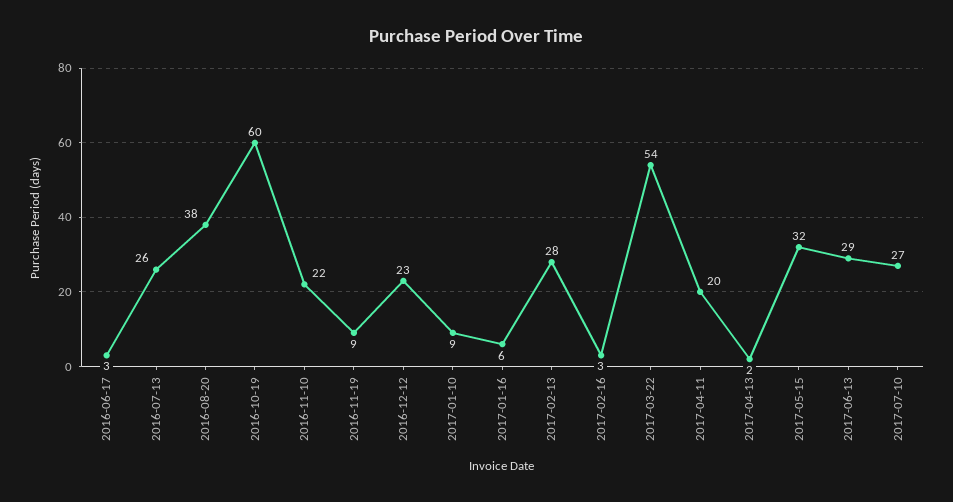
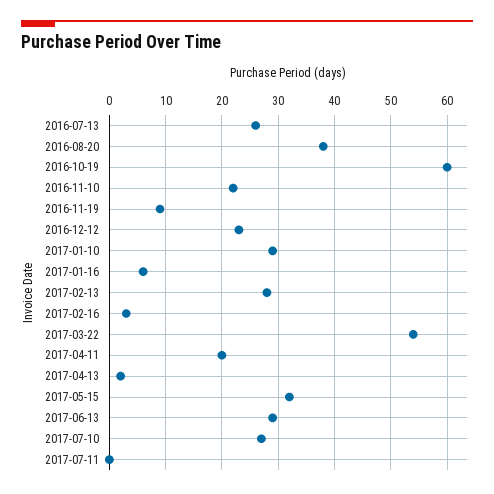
2016-06-17: 3 -> none
2017-01-10: 9 -> 30
2017-07-11: none -> 0

